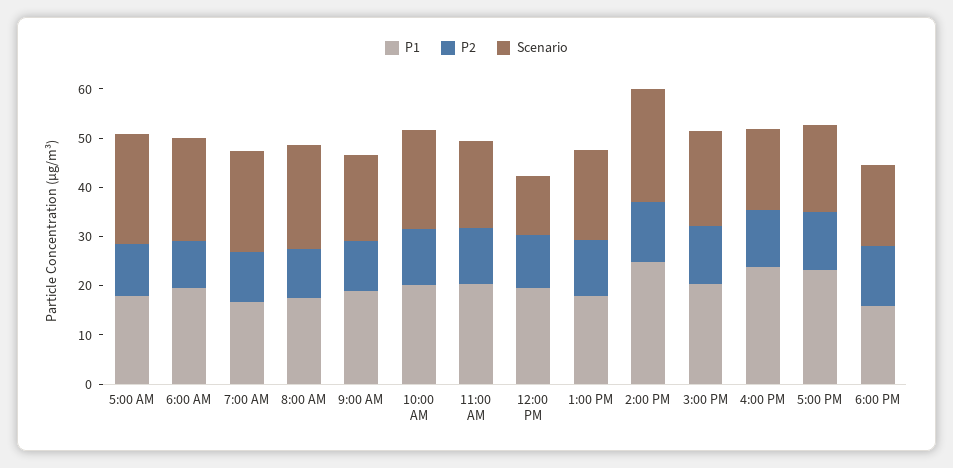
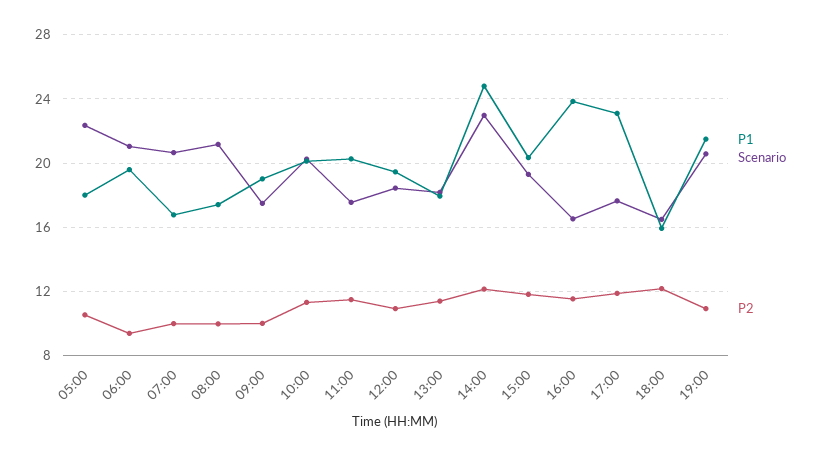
Scenario, 12:00 PM: 12 -> 18.5
P1, 19:00: none -> 21.5
Scenario, 19:00: none -> 20.5
P2, 19:00: none -> 11

